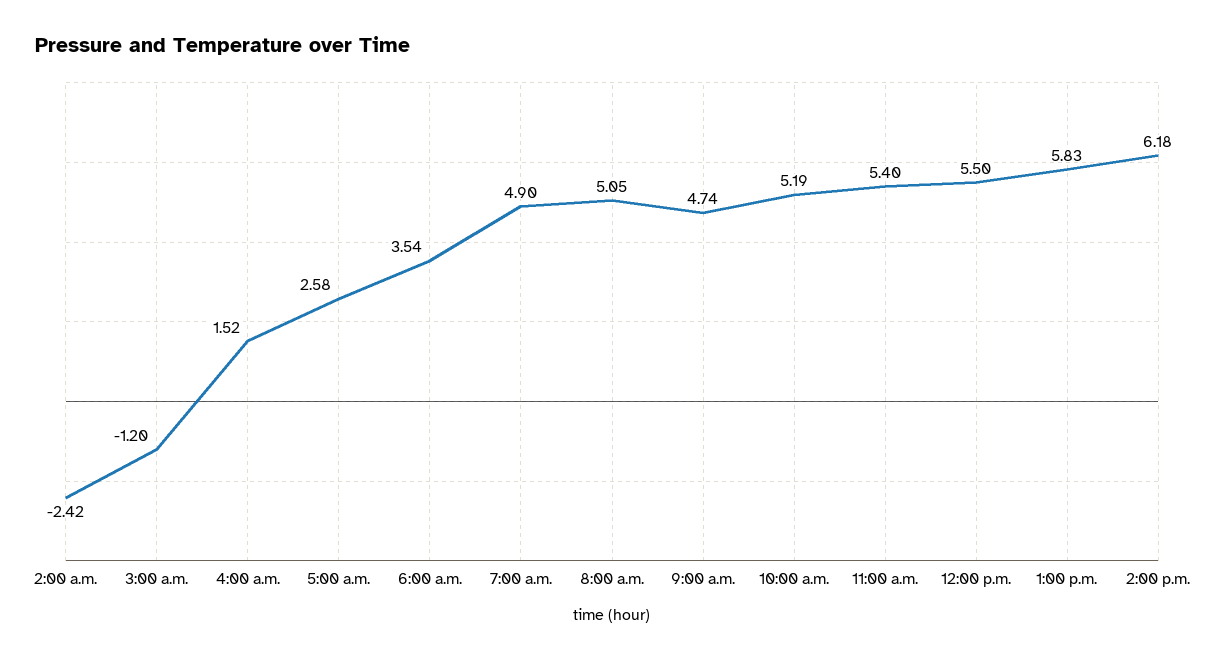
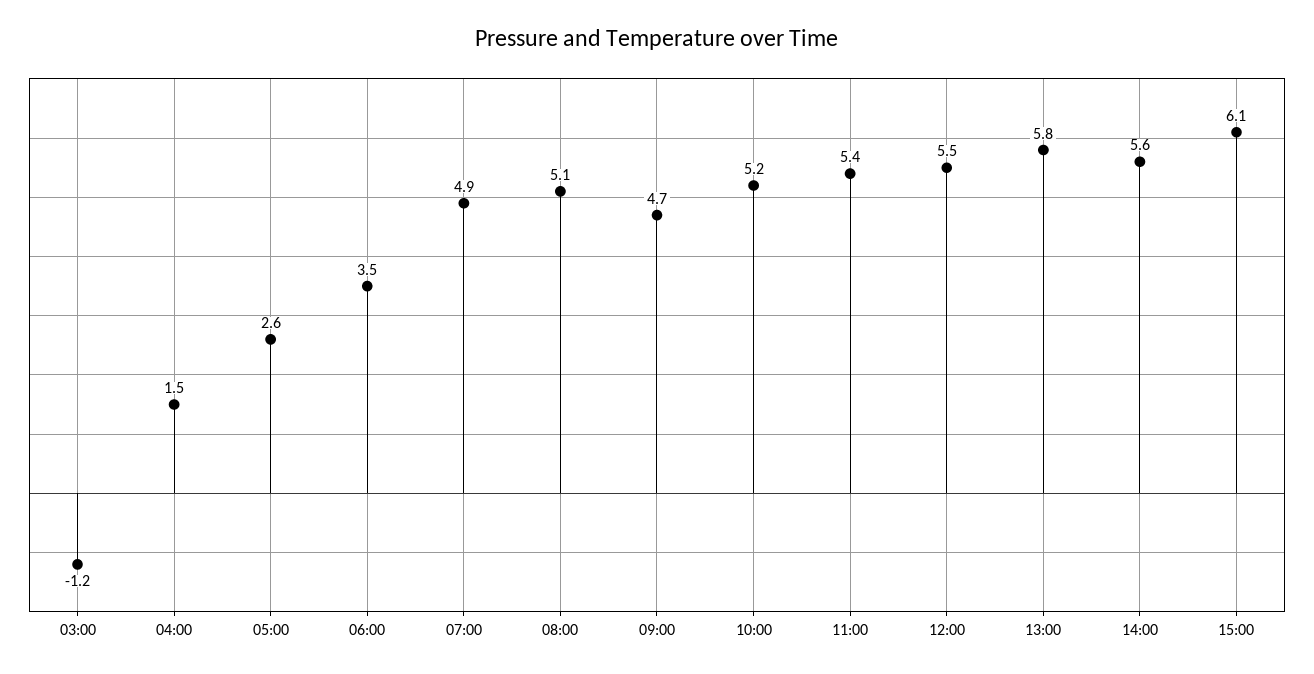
2:00 a.m.: -2.42 -> none
2:00 p.m.: 6.18 -> 5.6
15:00: none -> 6.1

